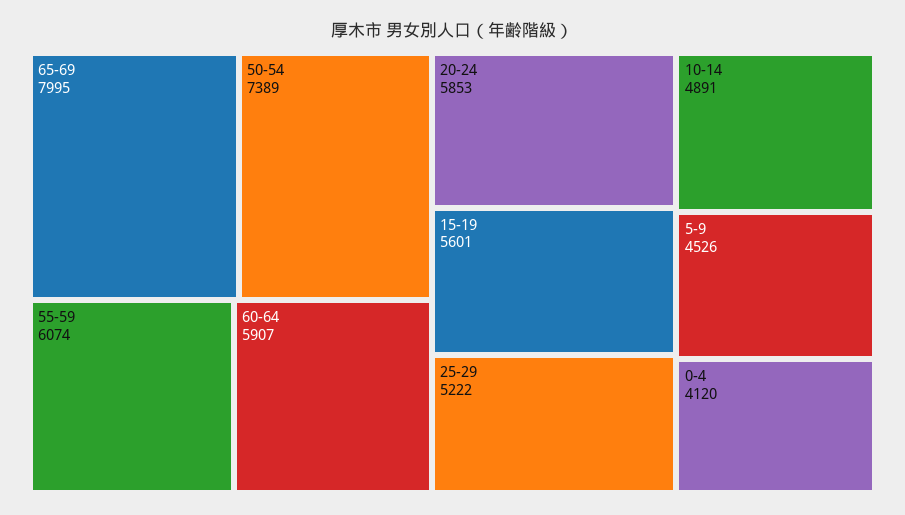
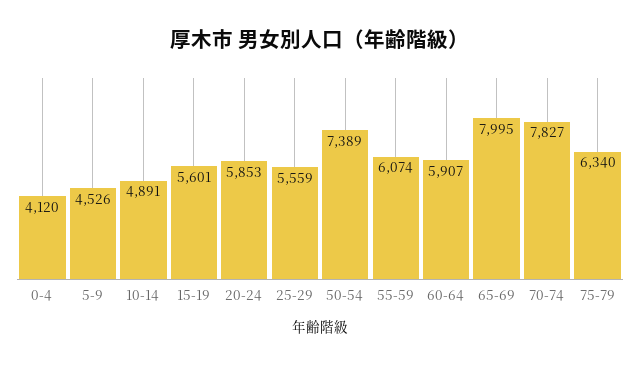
25-29: 5222 -> 5559
70-74: none -> 7827
75-79: none -> 6340

